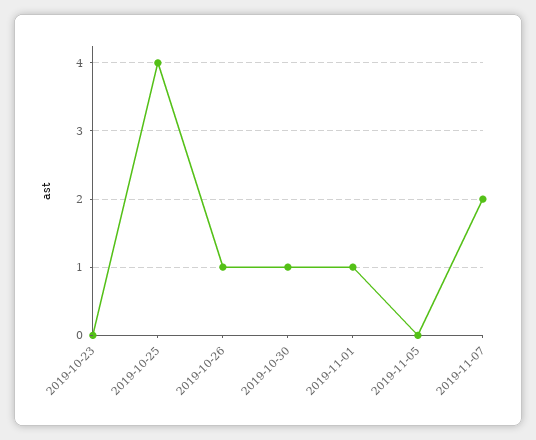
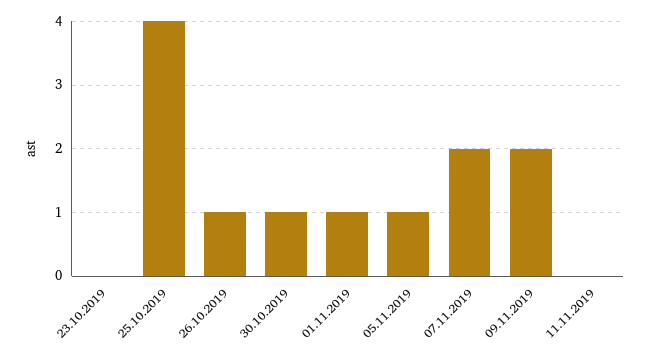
2019-11-05: 0 -> 1
09.11.2019: none -> 2
11.11.2019: none -> 0

